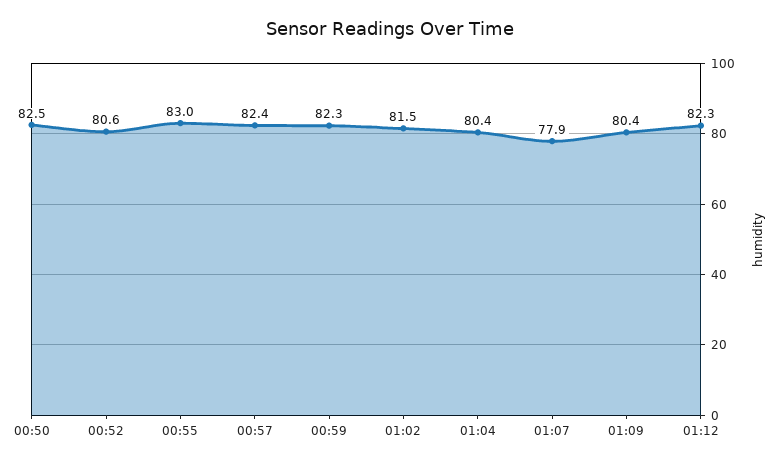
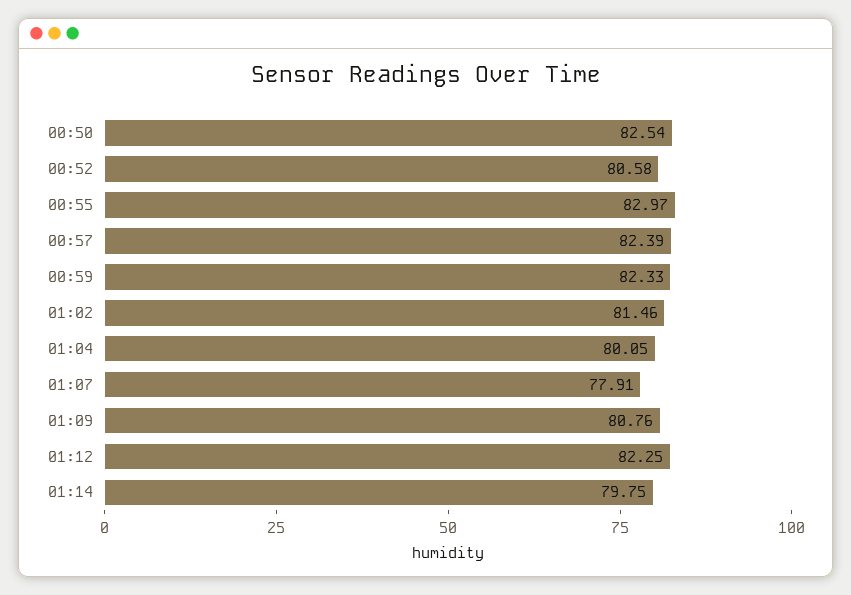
01:04: 80.4 -> 80.05
01:09: 80.4 -> 80.76
01:14: none -> 79.75

